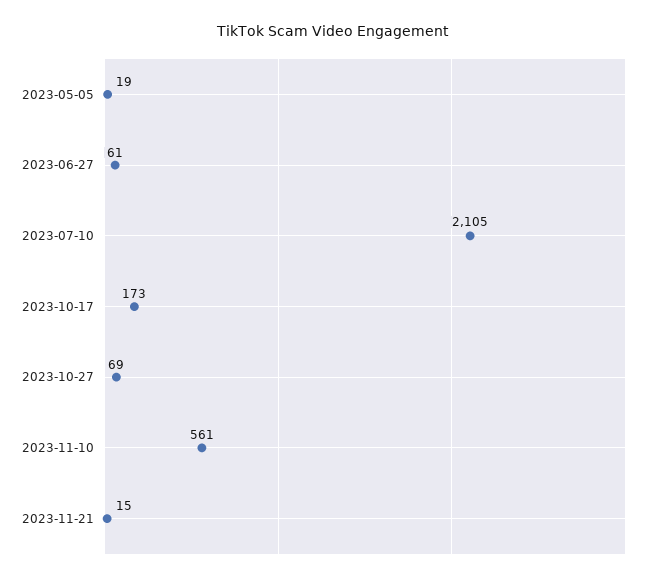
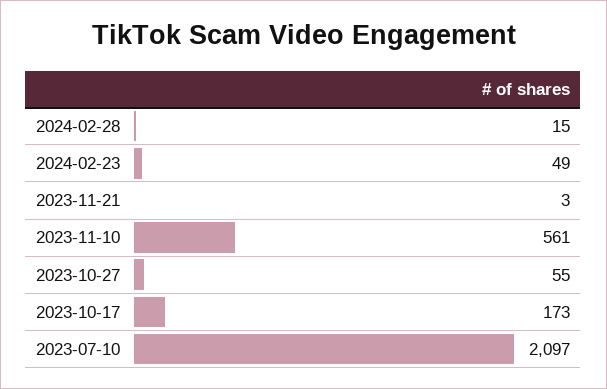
2023-05-05: 19 -> none
2023-06-27: 61 -> none
2023-07-10: 2105 -> 2097
2023-10-27: 69 -> 55
2023-11-21: 15 -> 3
2024-02-28: none -> 15
2024-02-23: none -> 49

